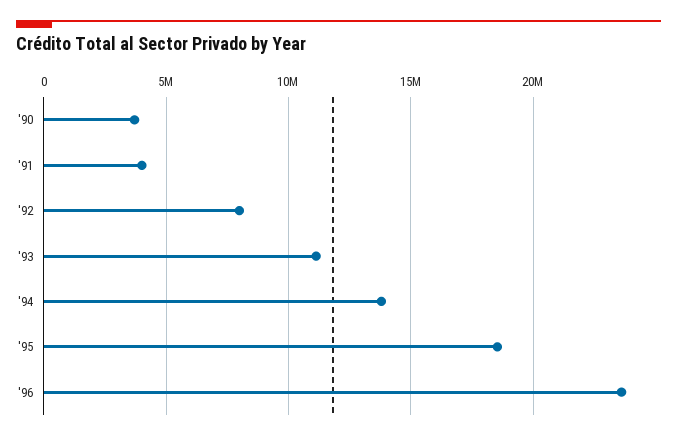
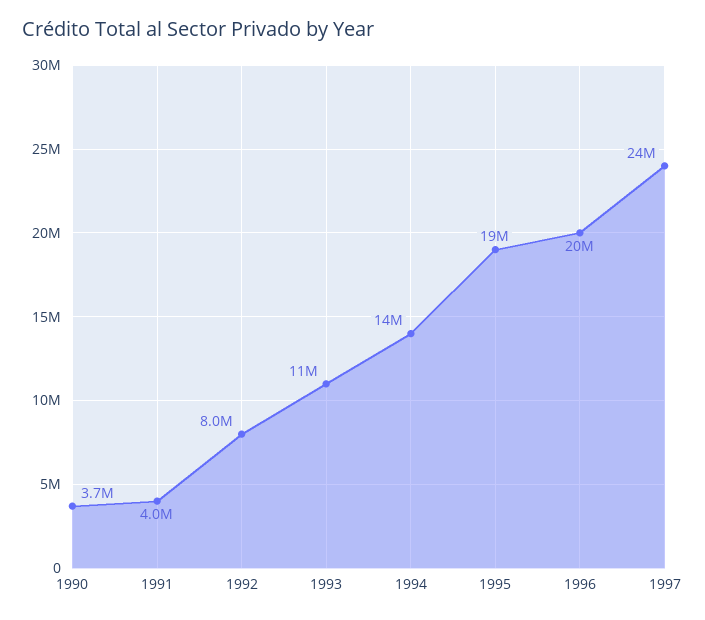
'96: 23500000 -> 20000000
1997: none -> 24000000

